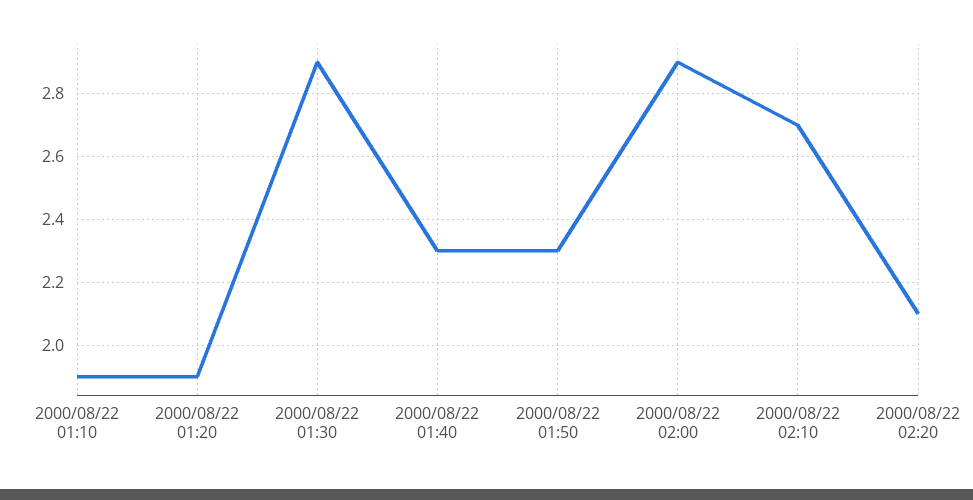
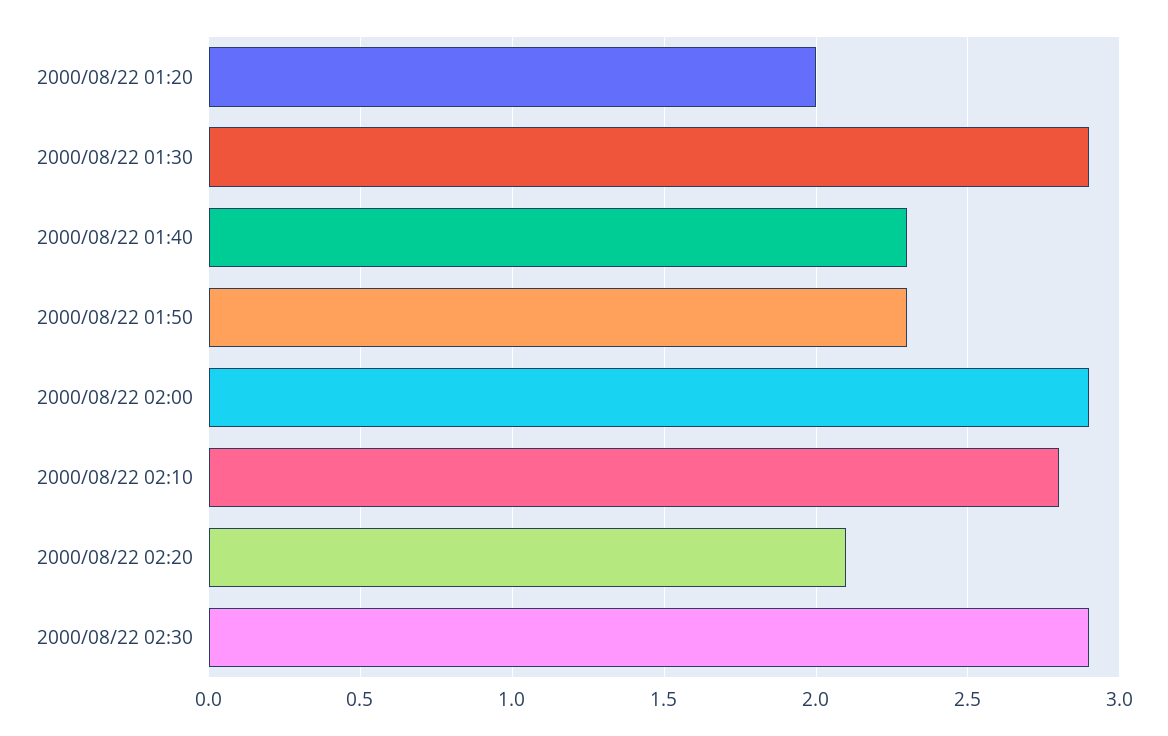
2000/08/22 01:10: 1.9 -> none
2000/08/22 01:20: 1.9 -> 2
2000/08/22 02:10: 2.7 -> 2.8
2000/08/22 02:30: none -> 2.9

